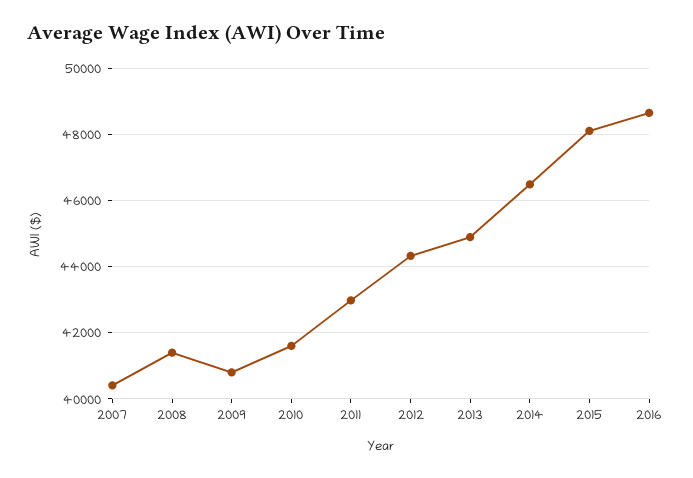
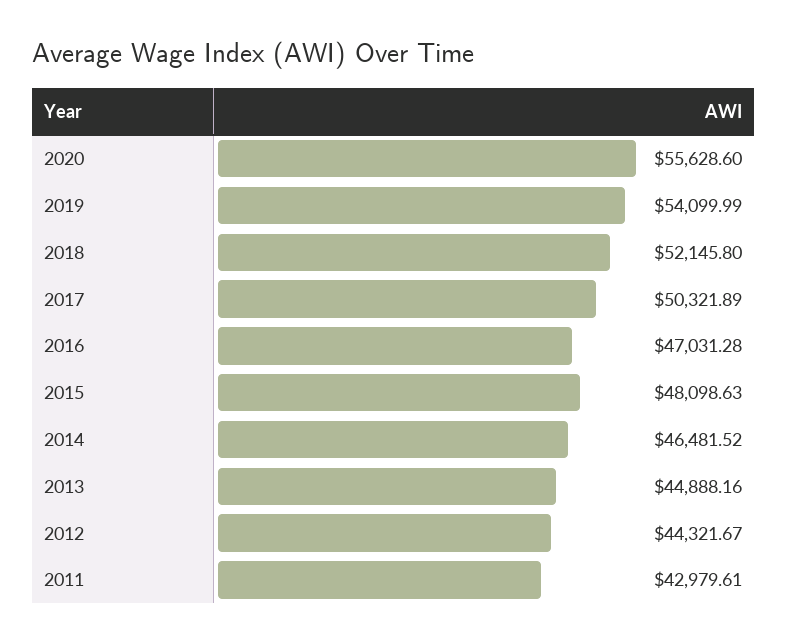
2007: 40400 -> none
2008: 41400 -> none
2009: 40800 -> none
2010: 41600 -> none
2016: 48600 -> 47031.28
2020: none -> 55628.6
2019: none -> 54099.99
2018: none -> 52145.8
2017: none -> 50321.89

